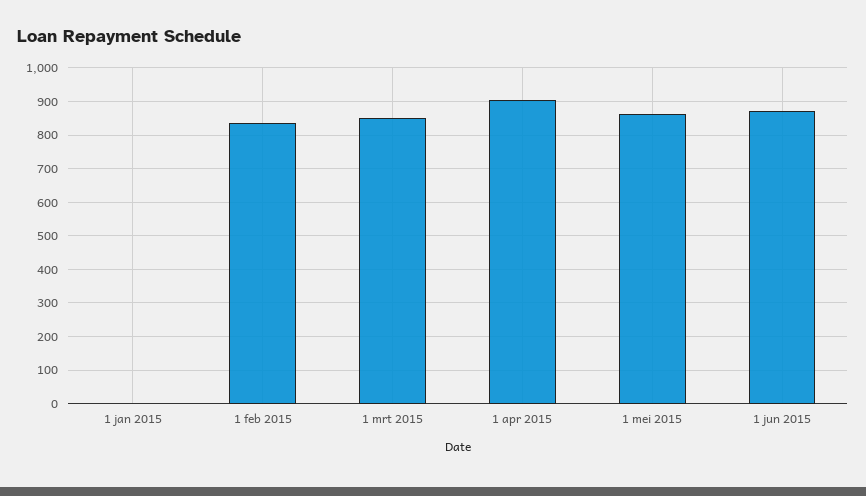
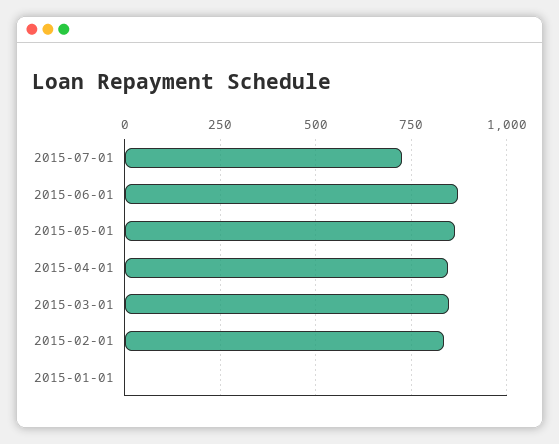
1 apr 2015: 900 -> 850
2015-07-01: none -> 725

